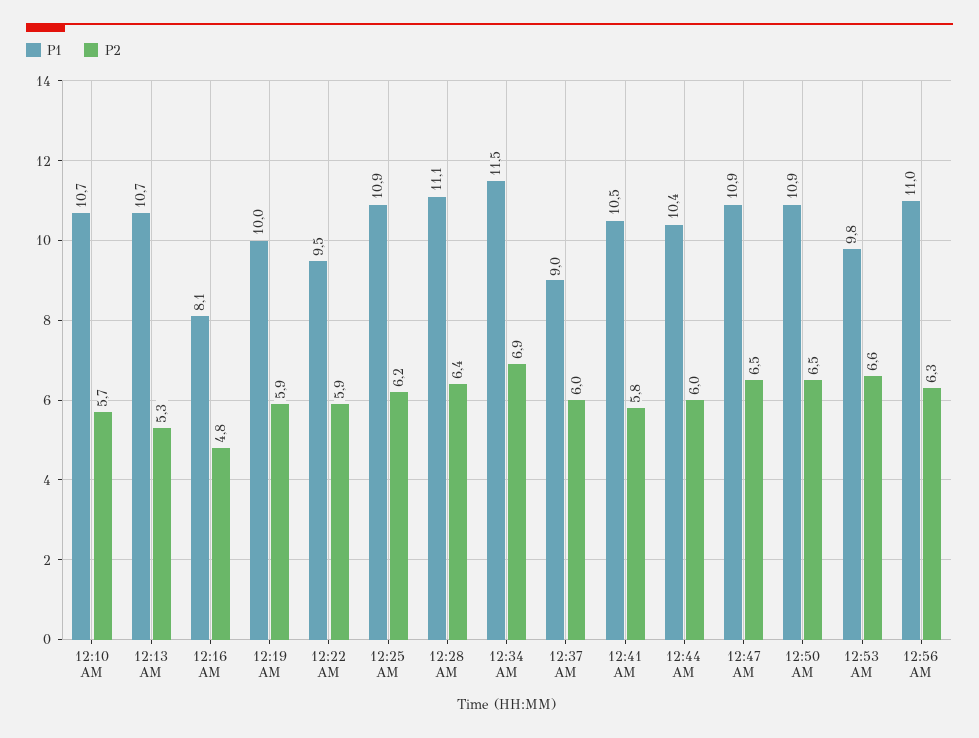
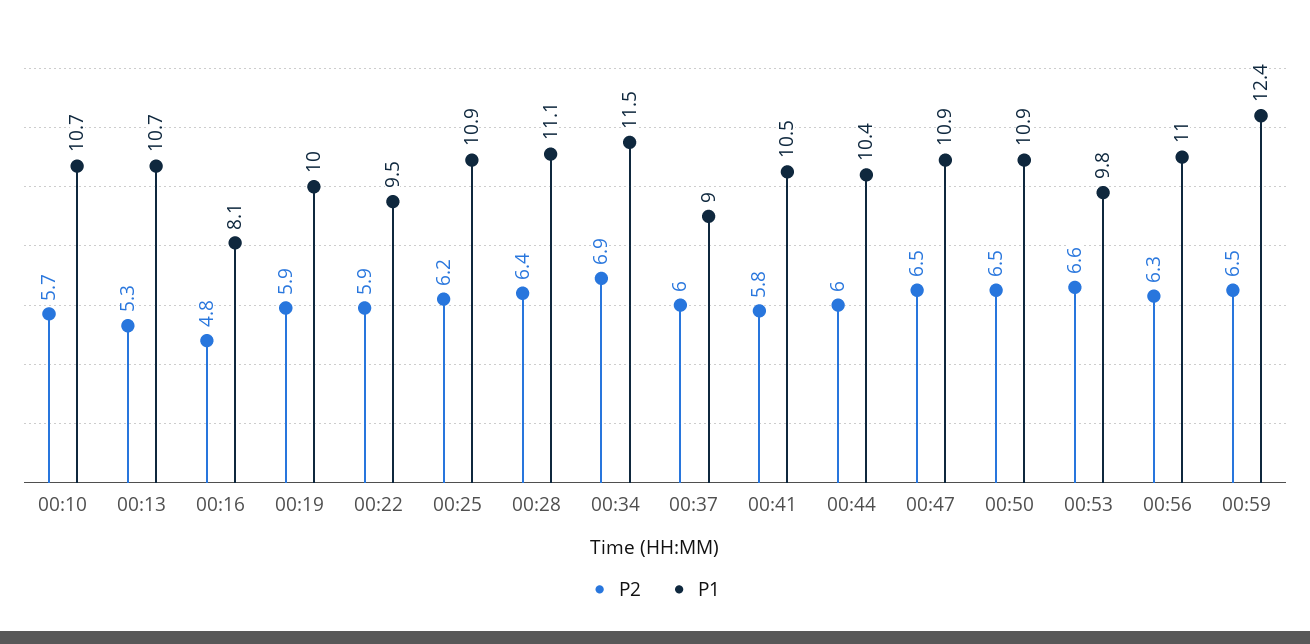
P2, 00:59: none -> 6.5
P1, 00:59: none -> 12.4

